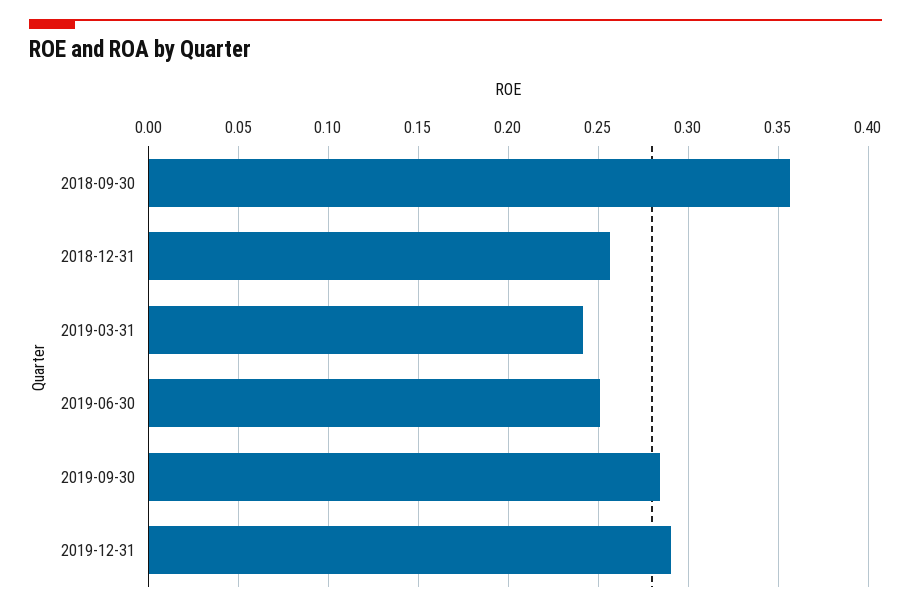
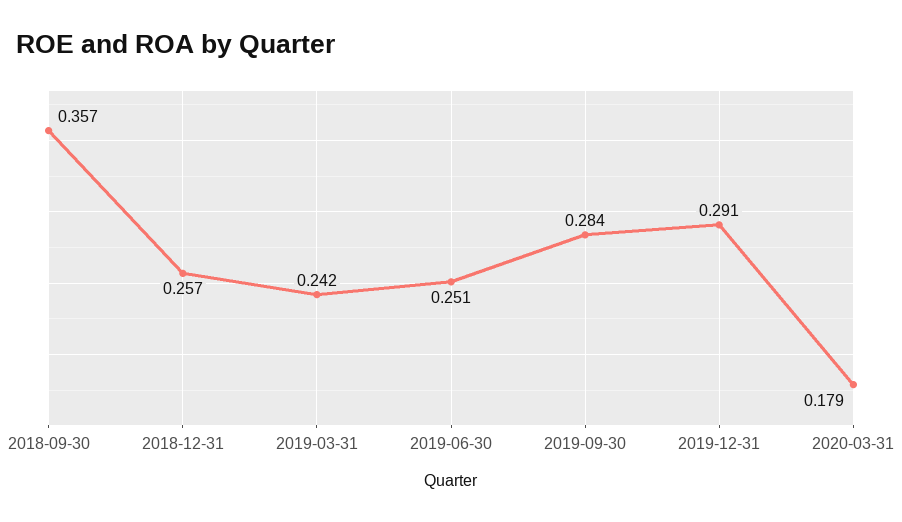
2020-03-31: none -> 0.179

